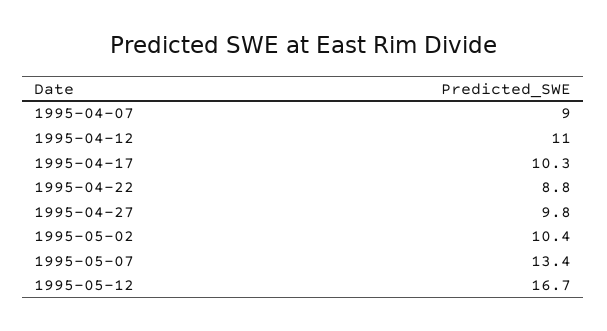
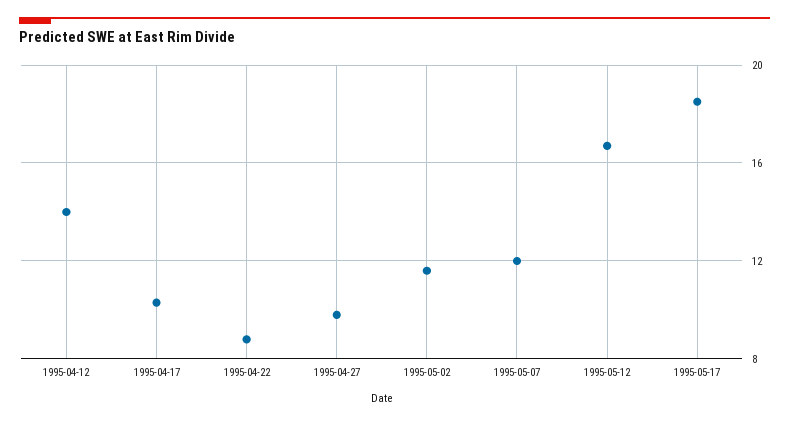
1995-04-07: 9 -> none
1995-04-12: 11 -> 14
1995-05-02: 10.4 -> 11.5
1995-05-07: 13.4 -> 12
1995-05-17: none -> 18.5

